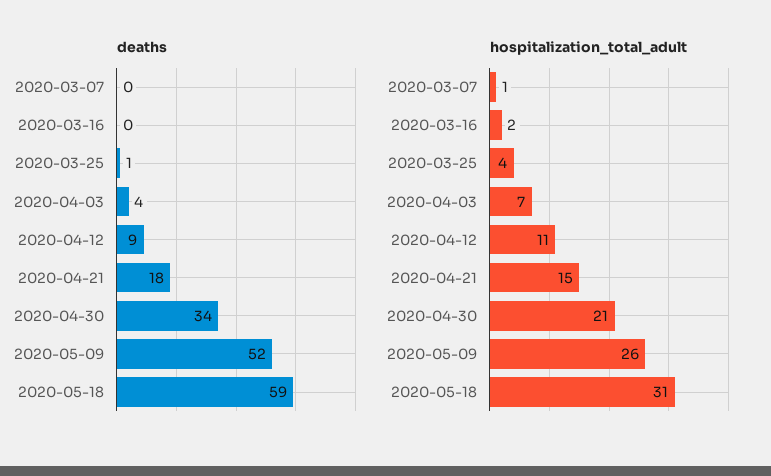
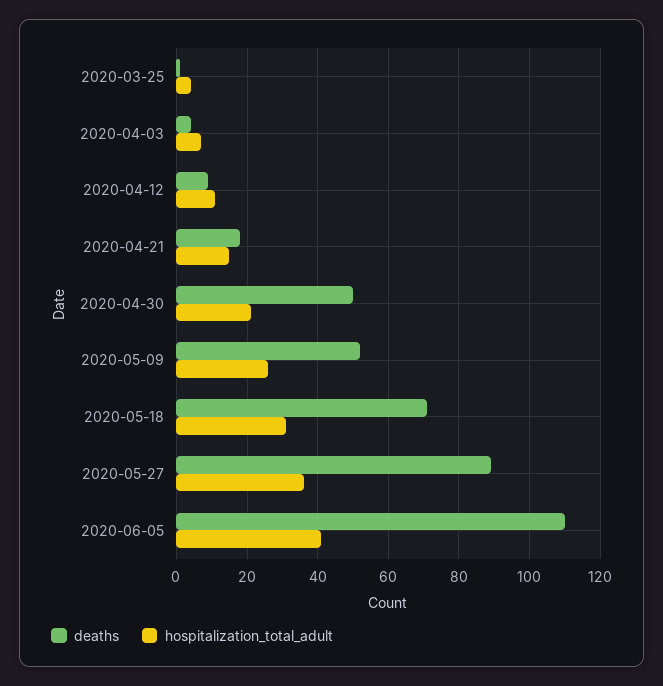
deaths, 2020-03-07: 0 -> none
deaths, 2020-03-16: 0 -> none
deaths, 2020-04-30: 34 -> 50
deaths, 2020-05-18: 59 -> 70
hospitalization_total_adult, 2020-03-07: 1 -> none
hospitalization_total_adult, 2020-03-16: 2 -> none
deaths, 2020-05-27: none -> 90
hospitalization_total_adult, 2020-05-27: none -> 35
deaths, 2020-06-05: none -> 110
hospitalization_total_adult, 2020-06-05: none -> 40

